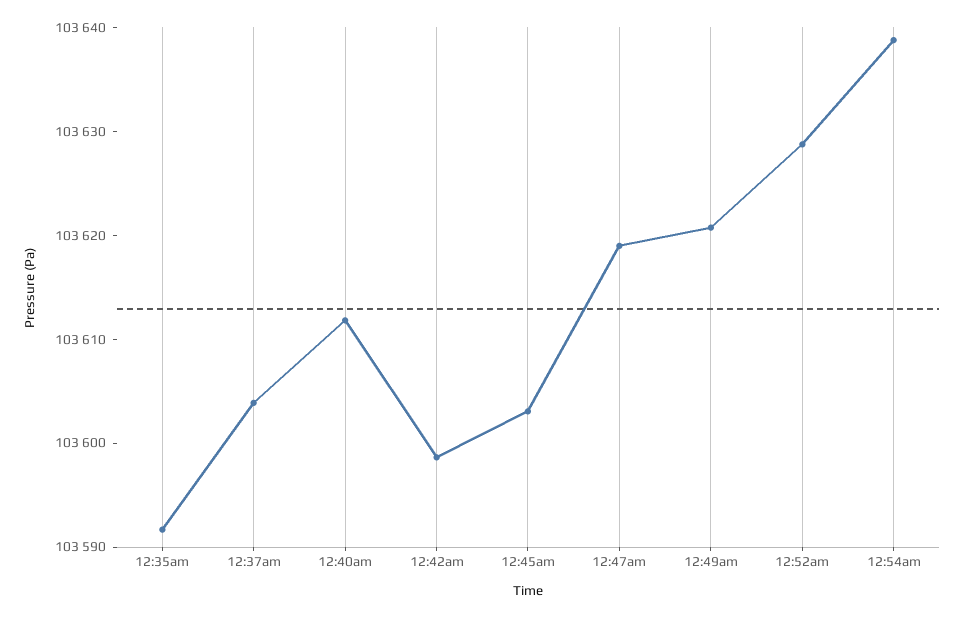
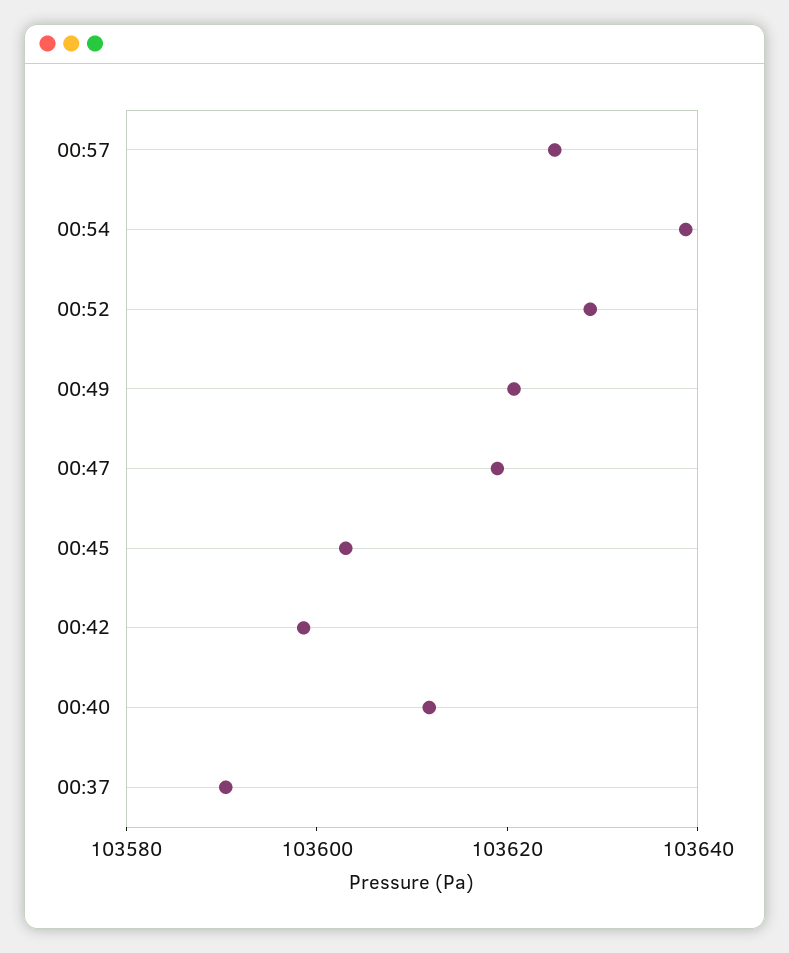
12:35am: 103592 -> none
12:37am: 103604 -> 103590
00:57: none -> 103625

